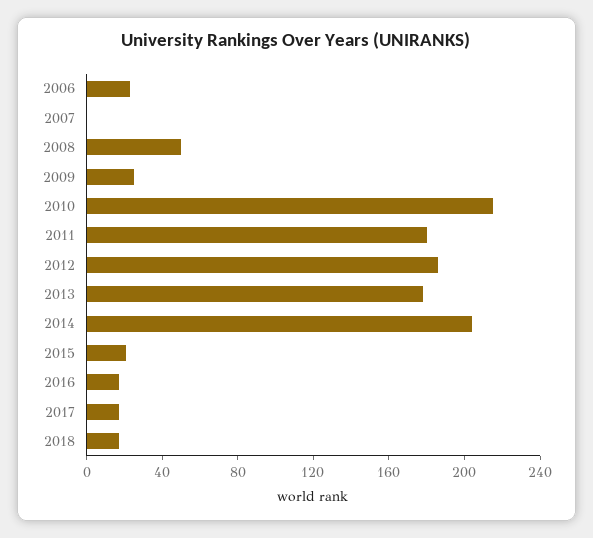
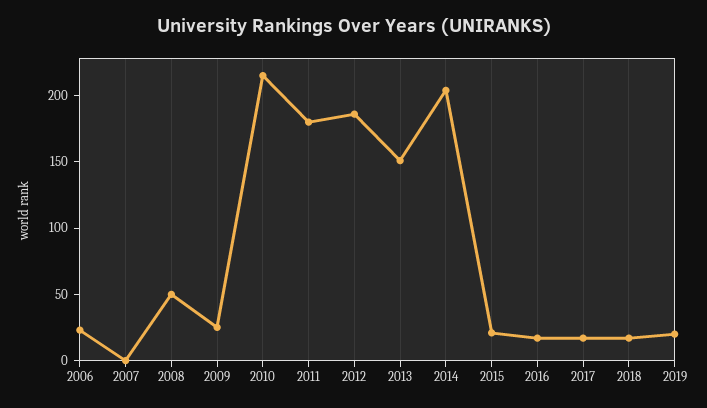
2013: 180 -> 150
2019: none -> 20

